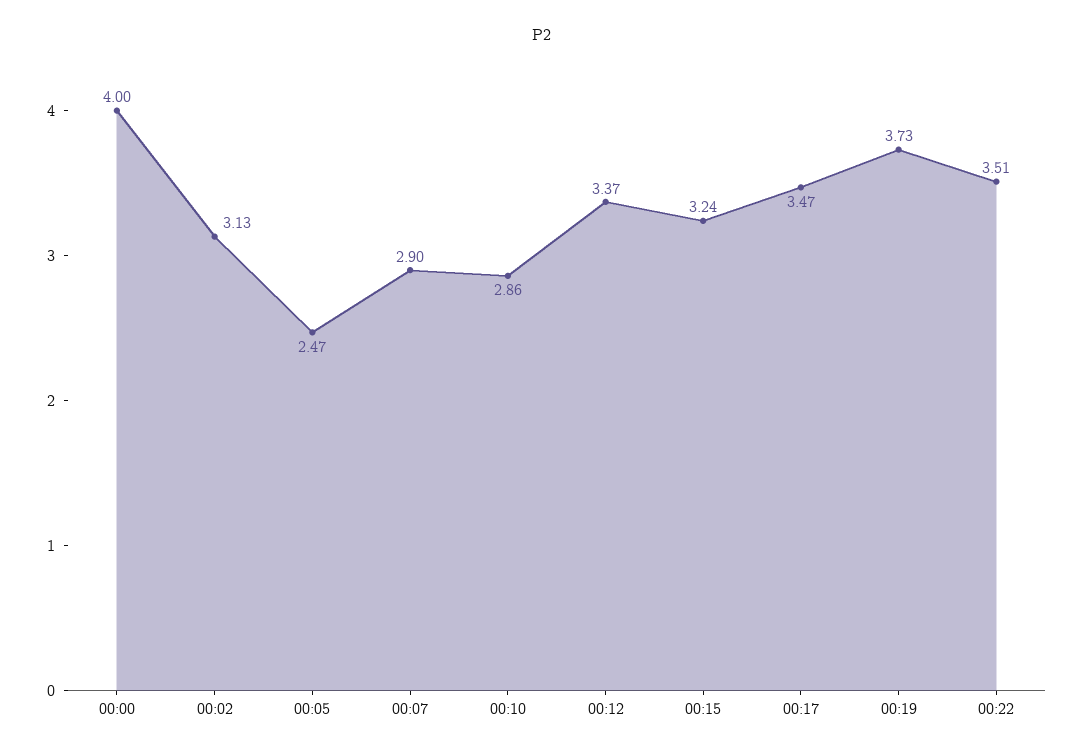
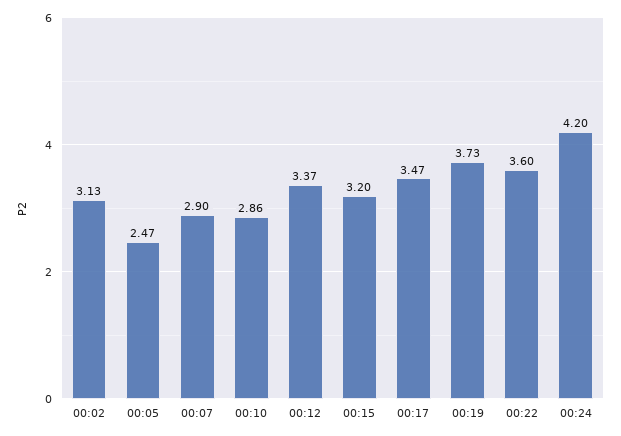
00:00: 4 -> none
00:15: 3.24 -> 3.2
00:22: 3.51 -> 3.6
00:24: none -> 4.2

